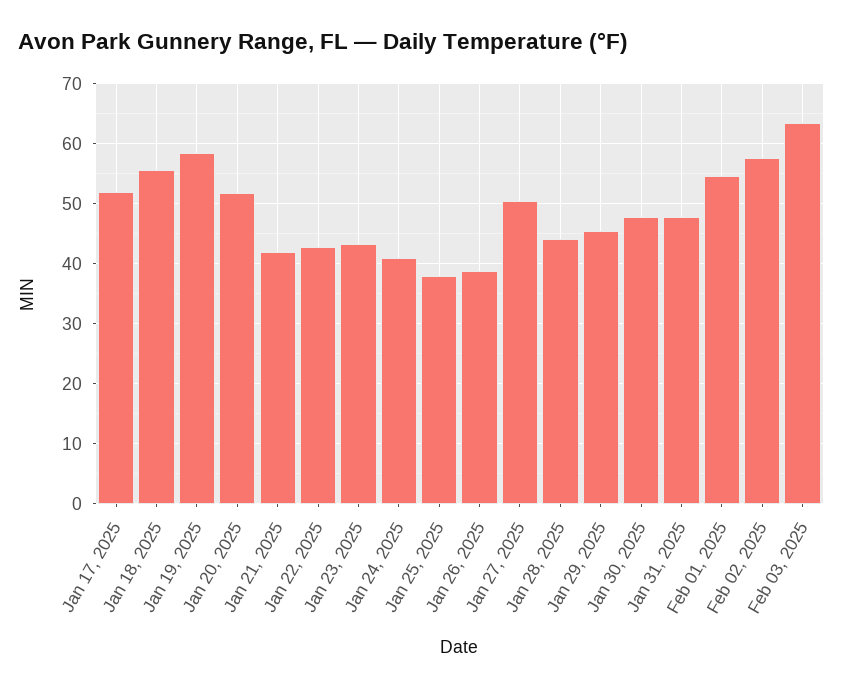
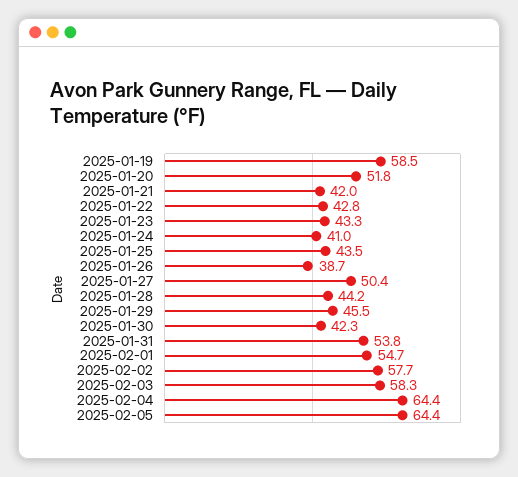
Jan 17, 2025: 52 -> none
Jan 18, 2025: 56 -> none
Jan 25, 2025: 38 -> 43.5
Jan 30, 2025: 48 -> 42.3
Jan 31, 2025: 48 -> 53.8
Feb 03, 2025: 64 -> 58.3
2025-02-04: none -> 64.4
2025-02-05: none -> 64.4

